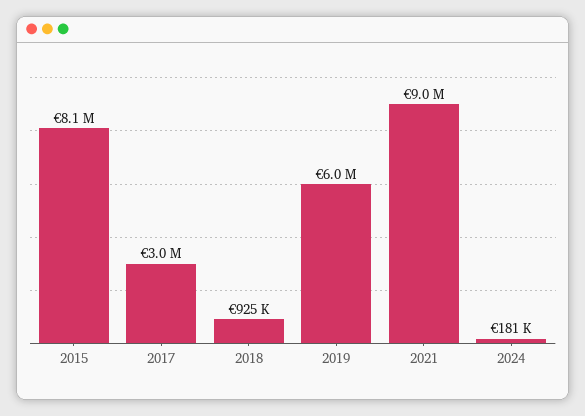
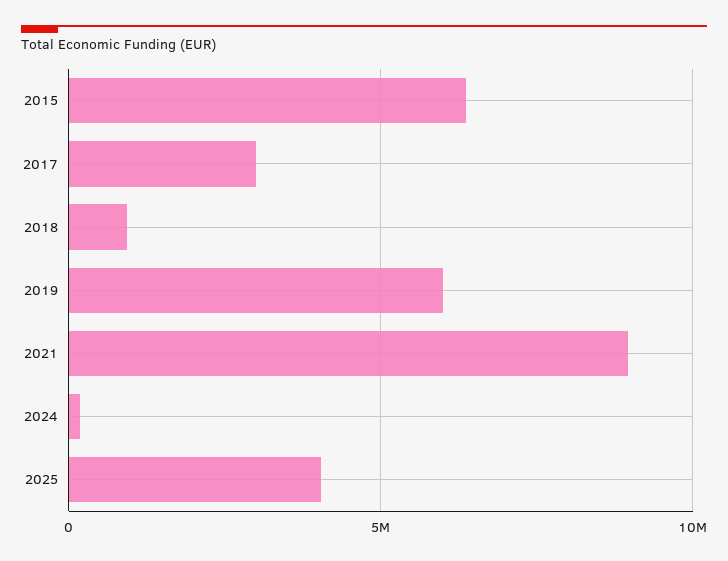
2015: 8100000 -> 6500000
2025: none -> 4000000

